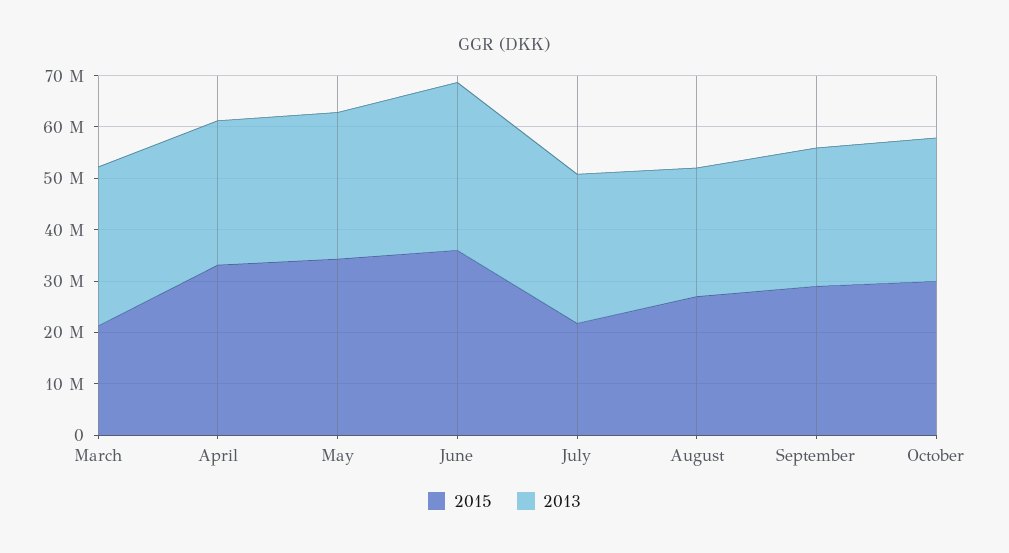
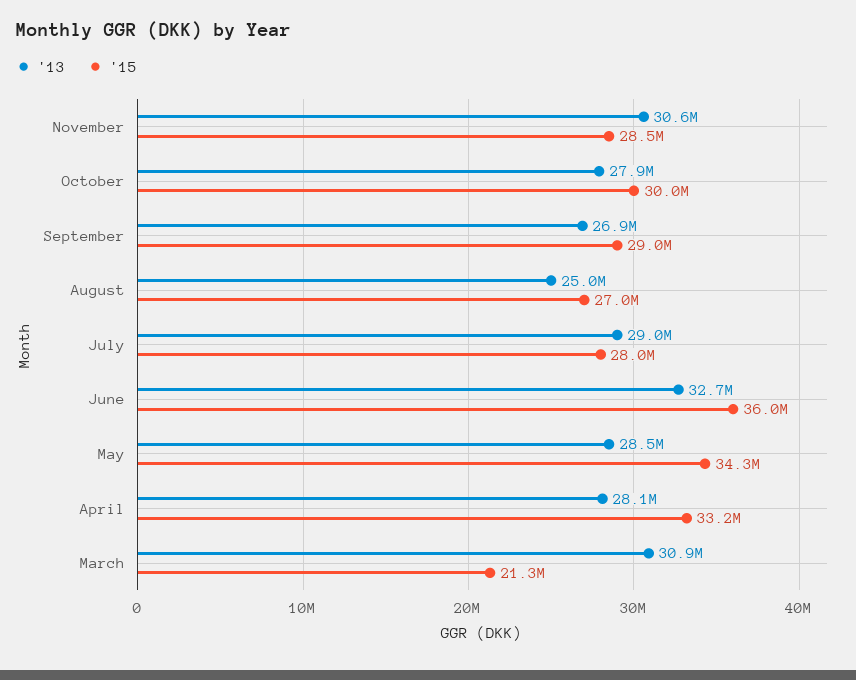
2015, July: 22000000 -> 28000000
2013, November: none -> 30600000
2015, November: none -> 28500000

